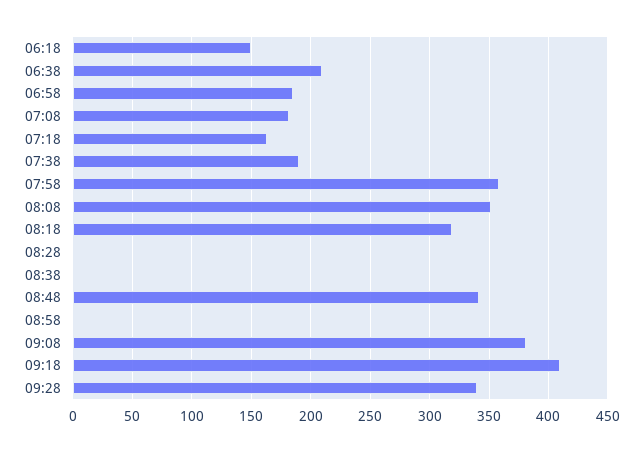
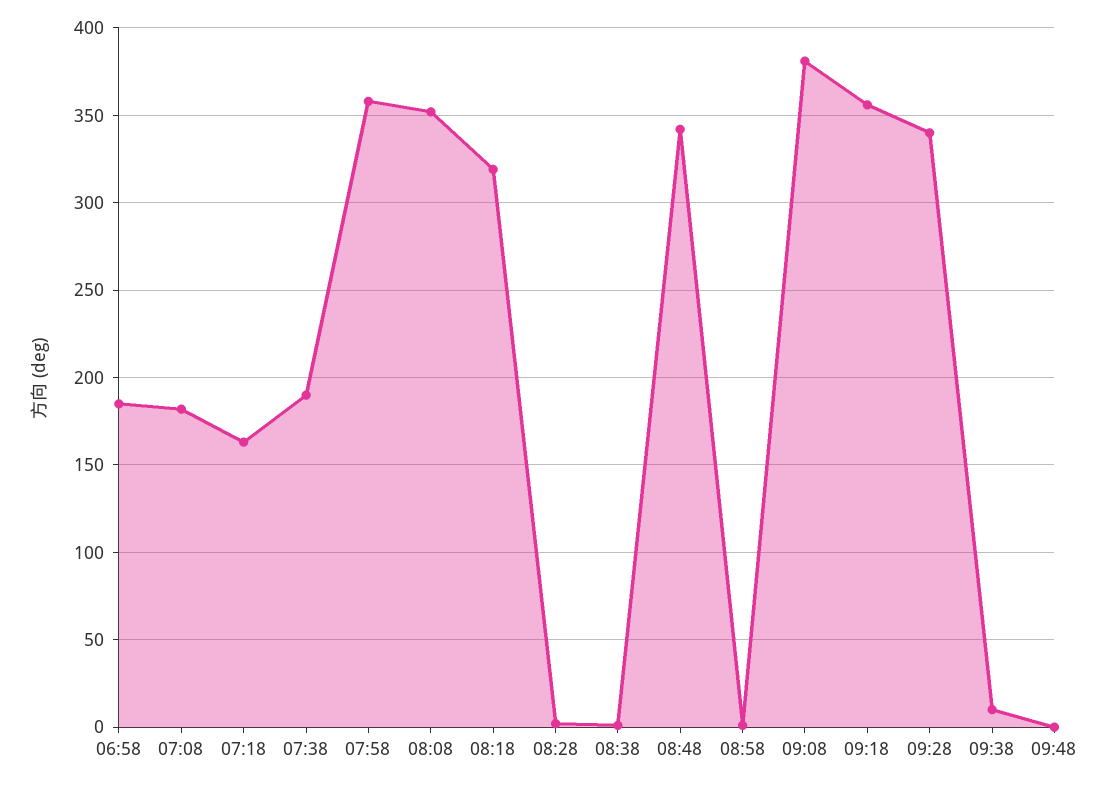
06:18: 150 -> none
06:38: 210 -> none
09:18: 410 -> 355
09:38: none -> 10
09:48: none -> 0

